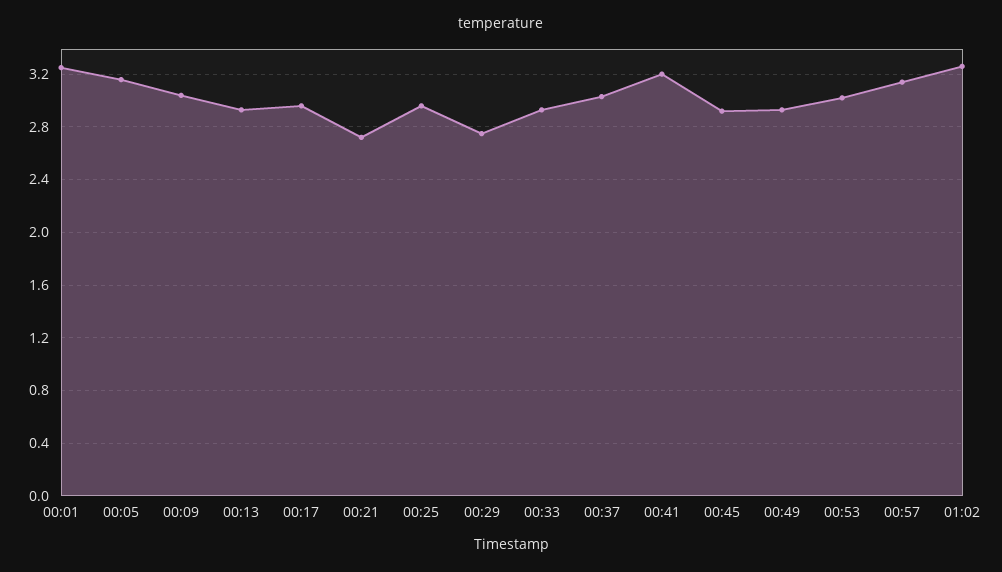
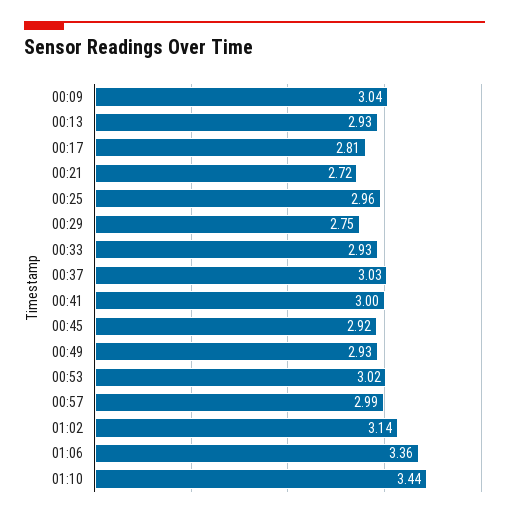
00:01: 3.25 -> none
00:05: 3.15 -> none
00:17: 2.95 -> 2.81
00:41: 3.2 -> 3
00:57: 3.15 -> 2.99
01:02: 3.25 -> 3.14
01:06: none -> 3.36
01:10: none -> 3.44

